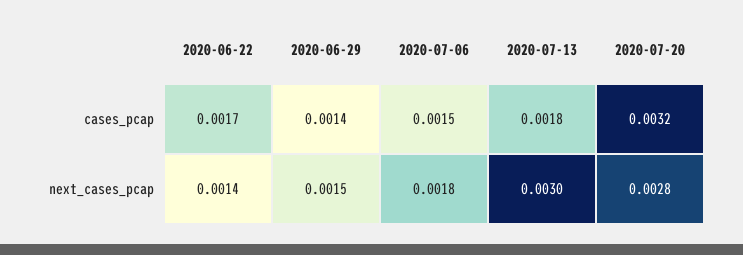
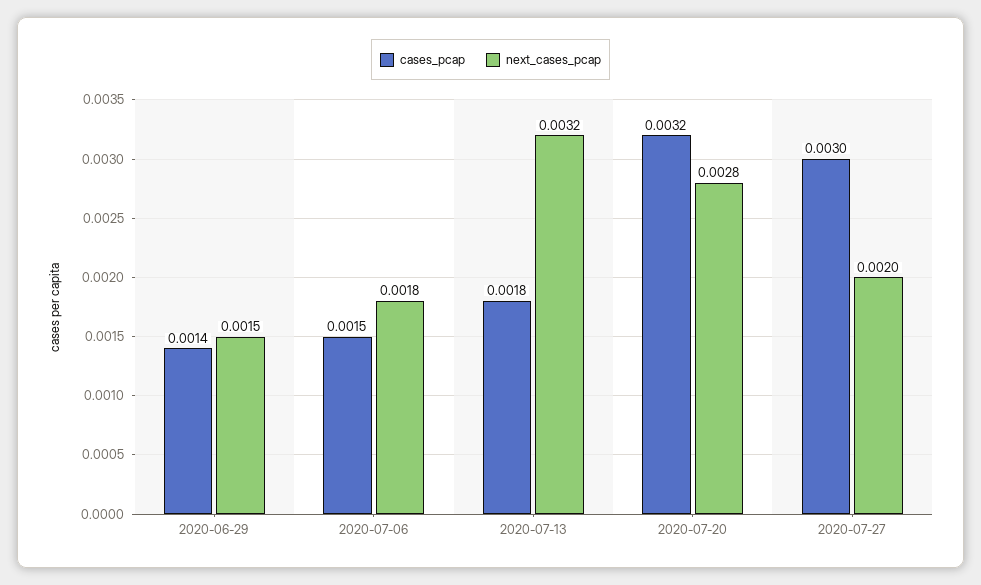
cases_pcap, 2020-06-22: 0.0017 -> none
next_cases_pcap, 2020-06-22: 0.0014 -> none
next_cases_pcap, 2020-07-13: 0.003 -> 0.0032
cases_pcap, 2020-07-27: none -> 0.003
next_cases_pcap, 2020-07-27: none -> 0.002

